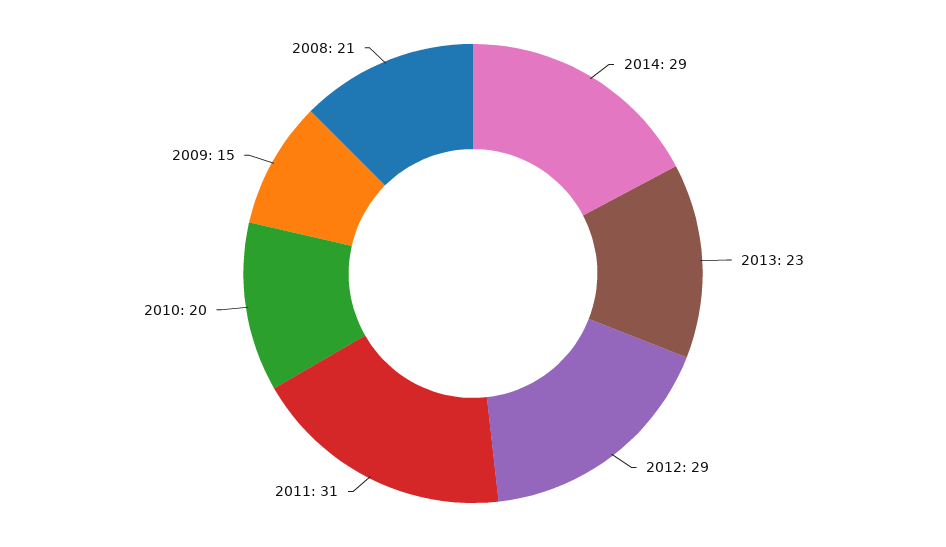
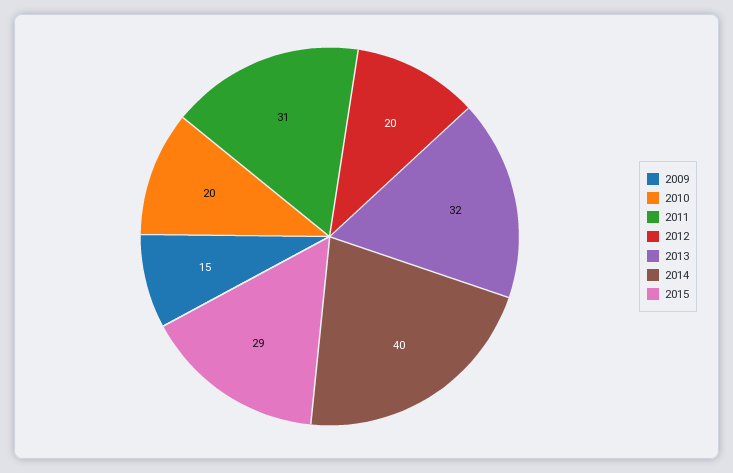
2014: 29 -> 40
2013: 23 -> 32
2012: 29 -> 20
2008: 21 -> none
2015: none -> 29

